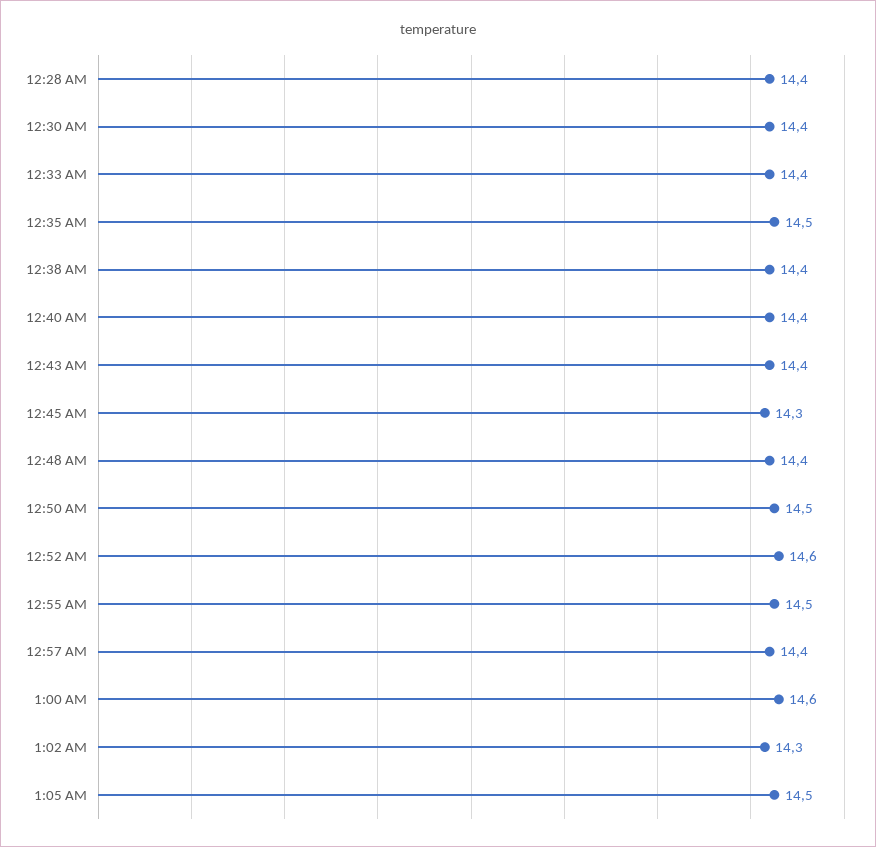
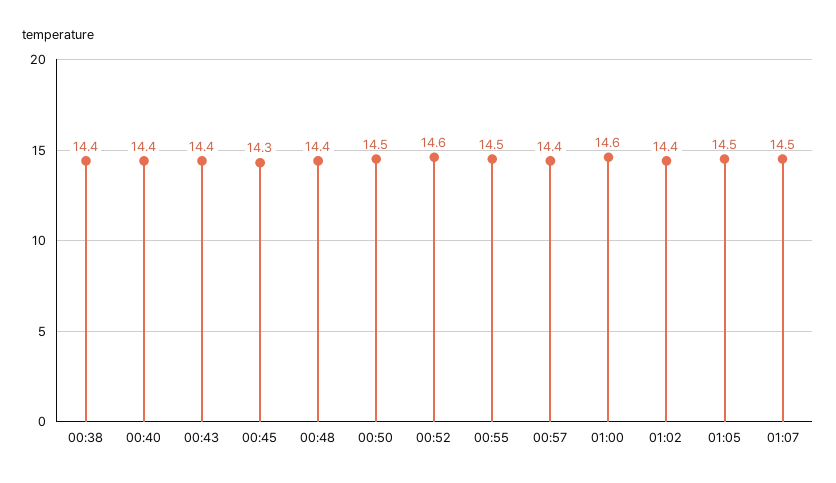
12:28 AM: 14.4 -> none
12:30 AM: 14.4 -> none
12:33 AM: 14.4 -> none
12:35 AM: 14.5 -> none
1:02 AM: 14.3 -> 14.4
01:07: none -> 14.5

